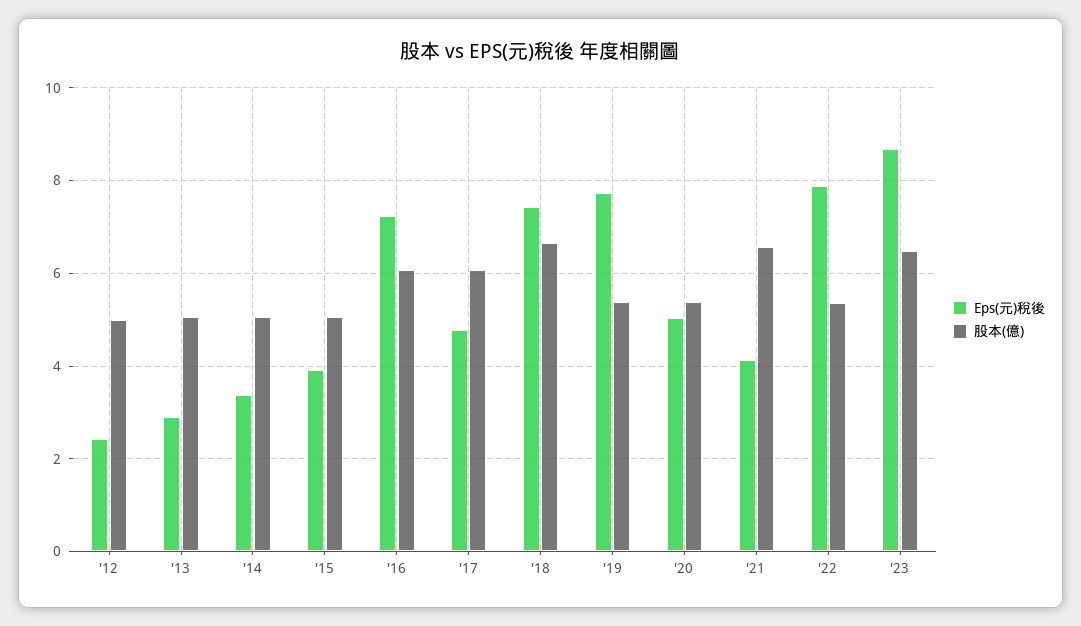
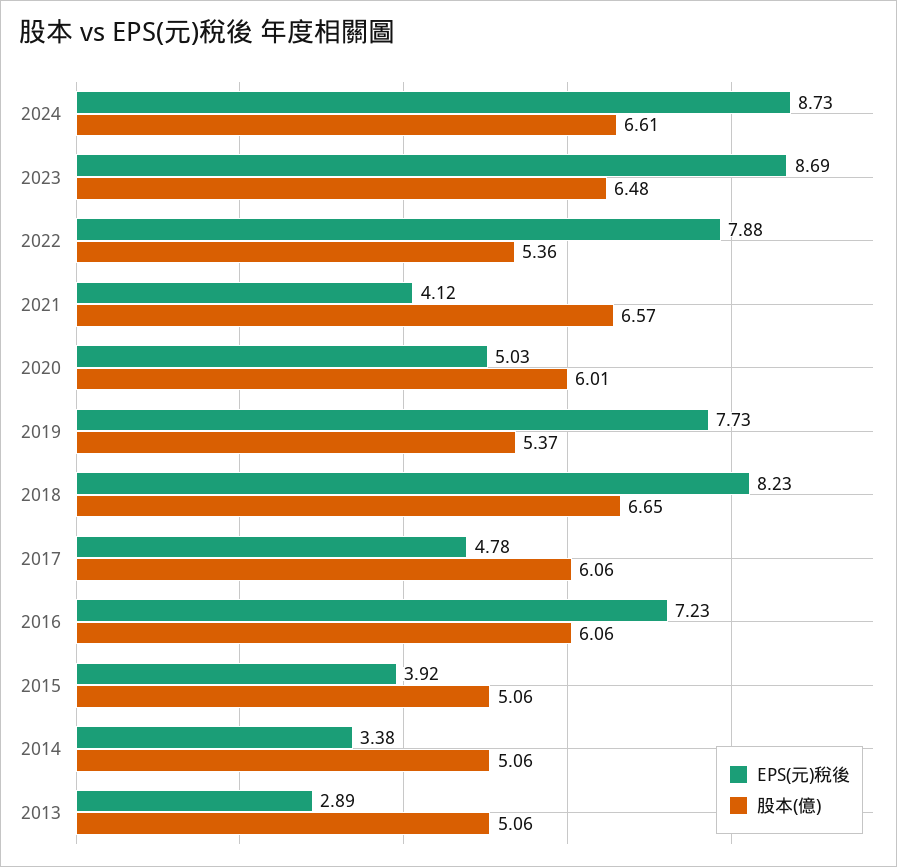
Eps(元)稅後, '12: 2.4 -> none
股本(億), '12: 5 -> none
Eps(元)稅後, '18: 7.4 -> 8.23
股本(億), '20: 5.4 -> 6.01
Eps(元)稅後, 2024: none -> 8.73
股本(億), 2024: none -> 6.61

